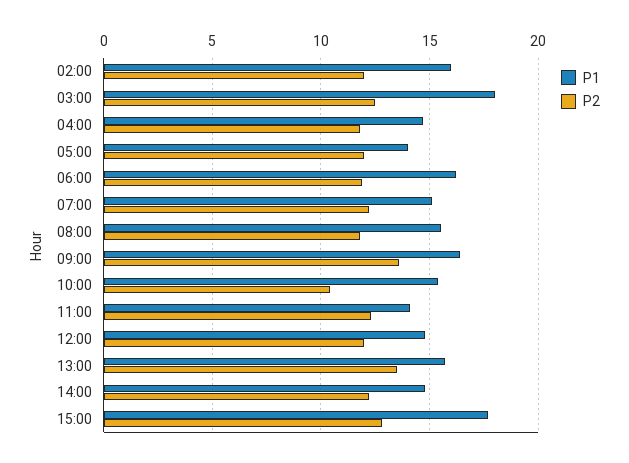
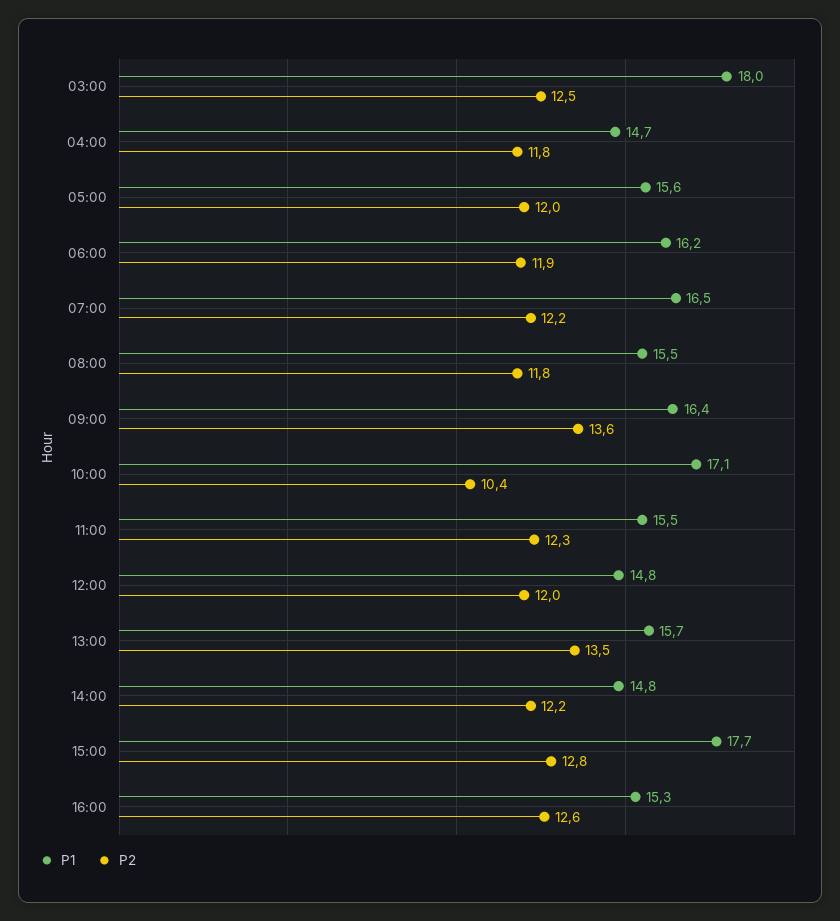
P1, 02:00: 16 -> none
P2, 02:00: 12 -> none
P1, 05:00: 14 -> 15.6
P1, 07:00: 15 -> 16.5
P1, 10:00: 15.5 -> 17.1
P1, 11:00: 14 -> 15.5
P1, 16:00: none -> 15.3
P2, 16:00: none -> 12.6

